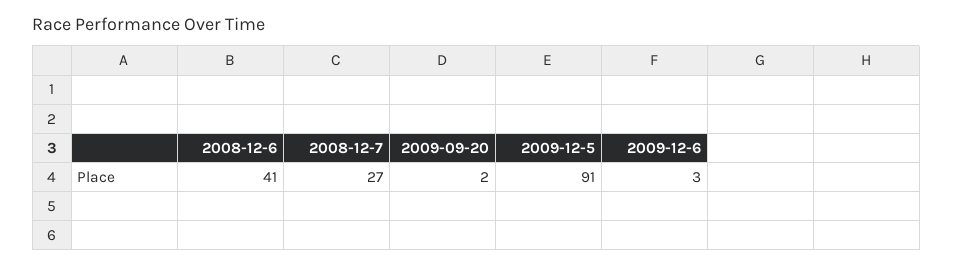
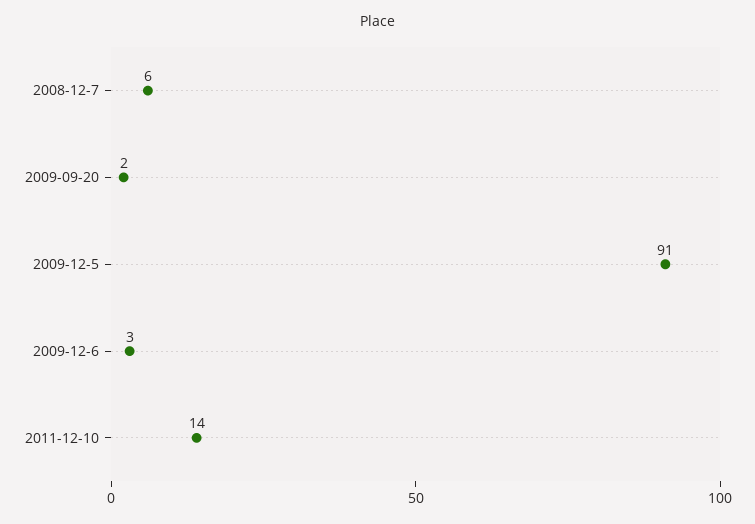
2008-12-6: 41 -> none
2008-12-7: 27 -> 6
2011-12-10: none -> 14

